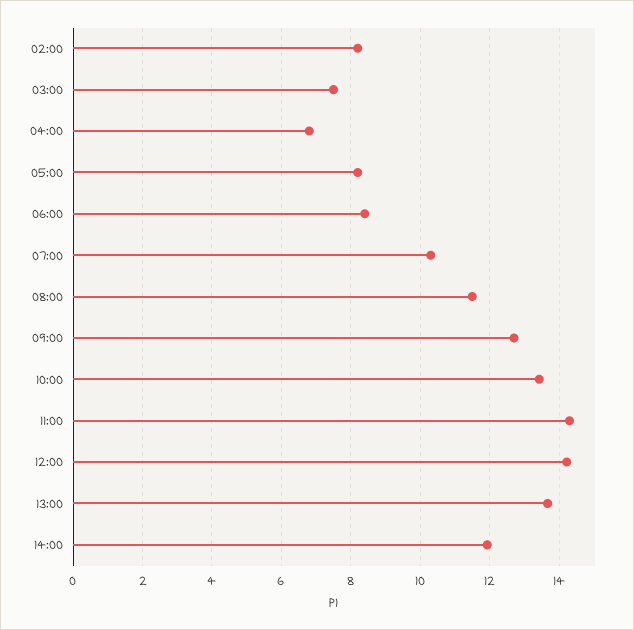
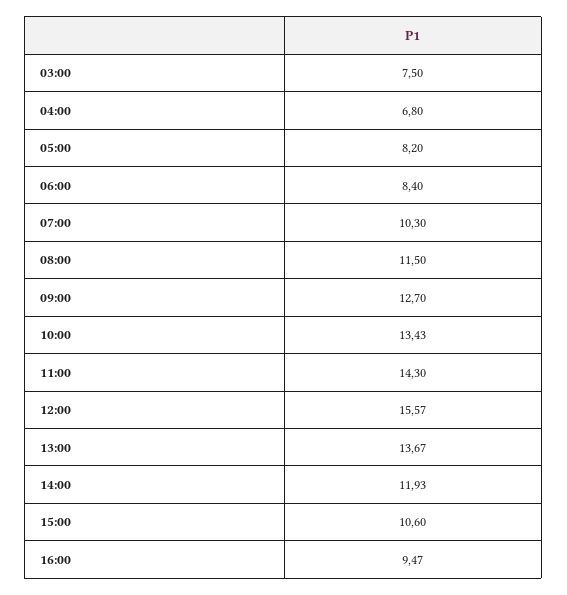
02:00: 8.2 -> none
12:00: 14.2 -> 15.57
15:00: none -> 10.6
16:00: none -> 9.47

